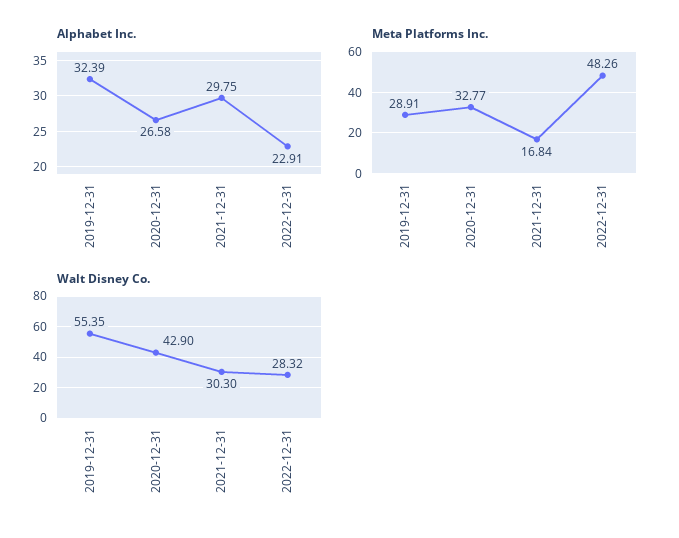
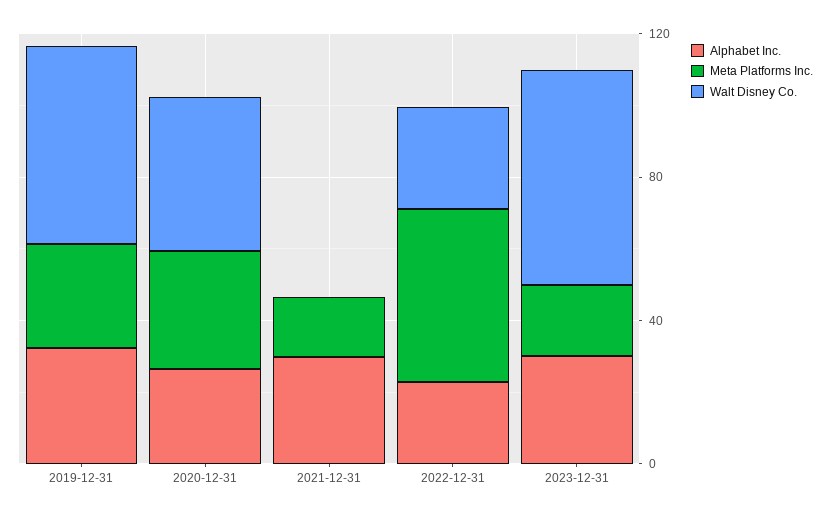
Walt Disney Co., 2021-12-31: 30.3 -> 0
Alphabet Inc., 2023-12-31: none -> 30
Meta Platforms Inc., 2023-12-31: none -> 20
Walt Disney Co., 2023-12-31: none -> 60

